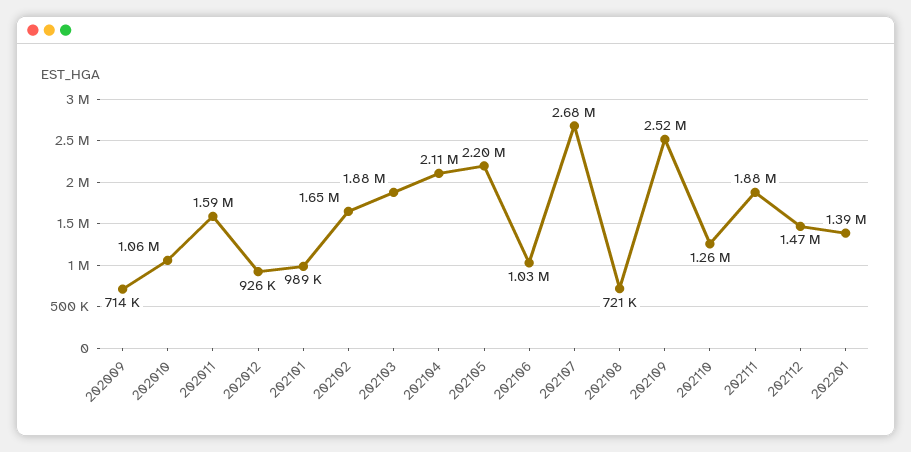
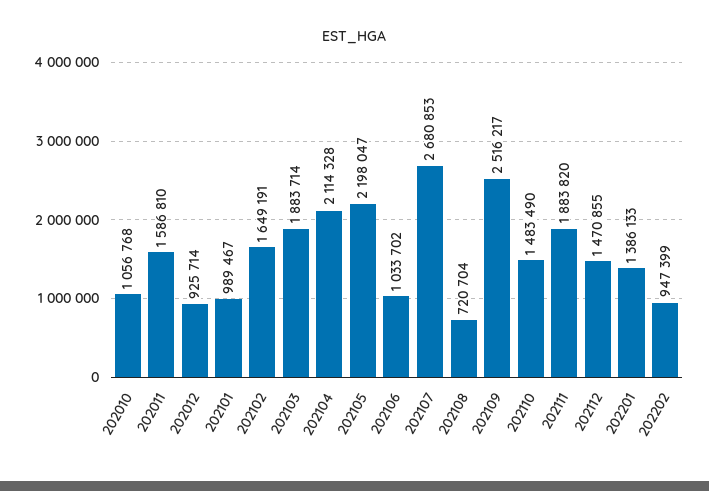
202009: 714000 -> none
202110: 1260000 -> 1483490
202202: none -> 947399

